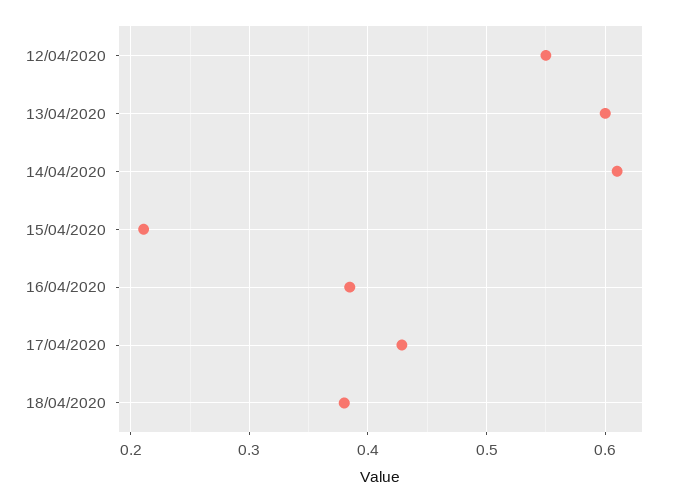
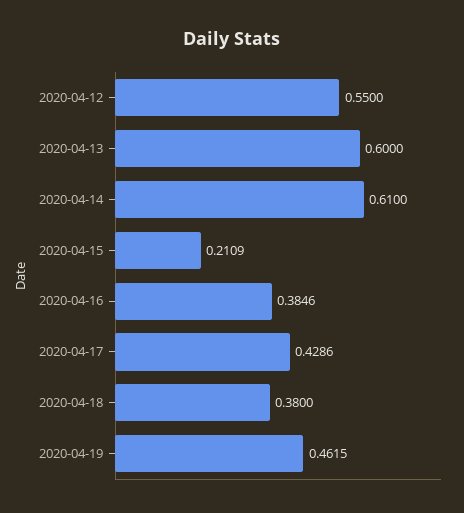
2020-04-19: none -> 0.4615

